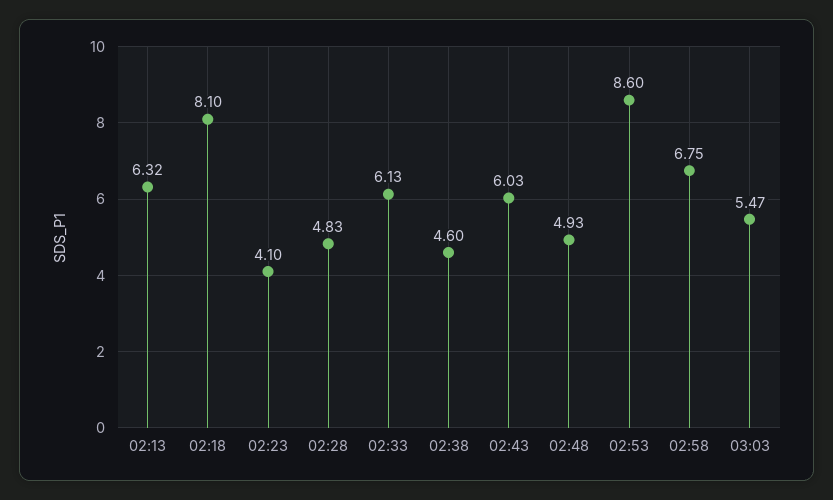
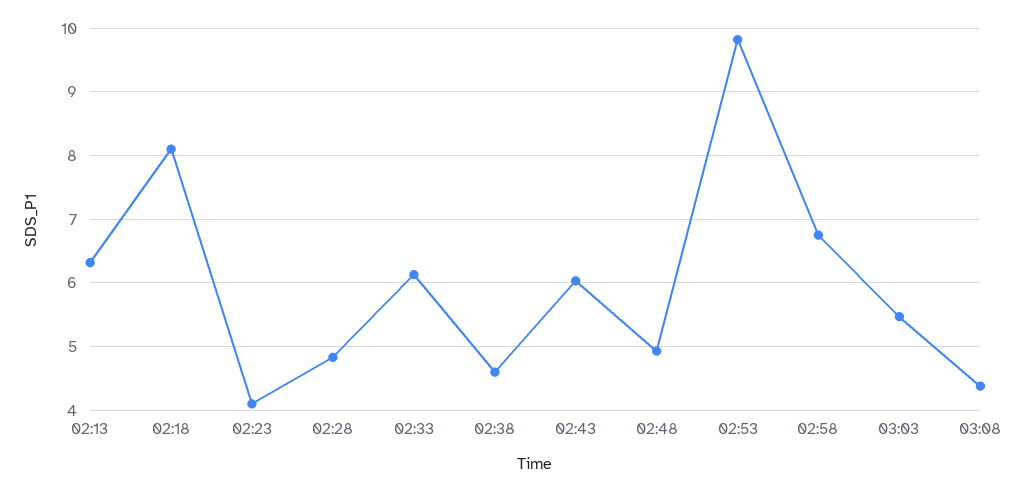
02:53: 8.6 -> 9.8
03:08: none -> 4.4

